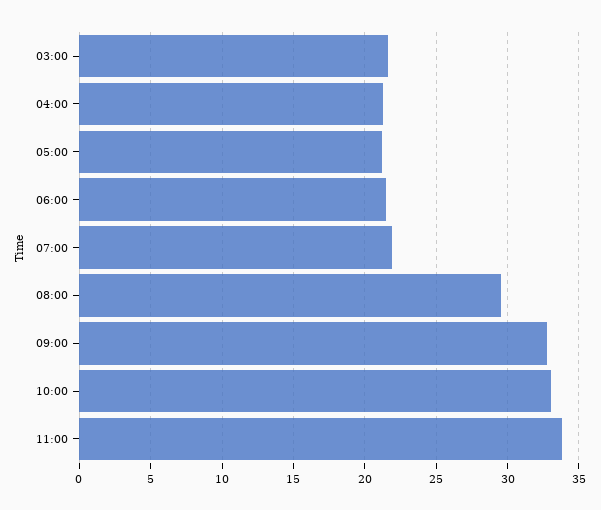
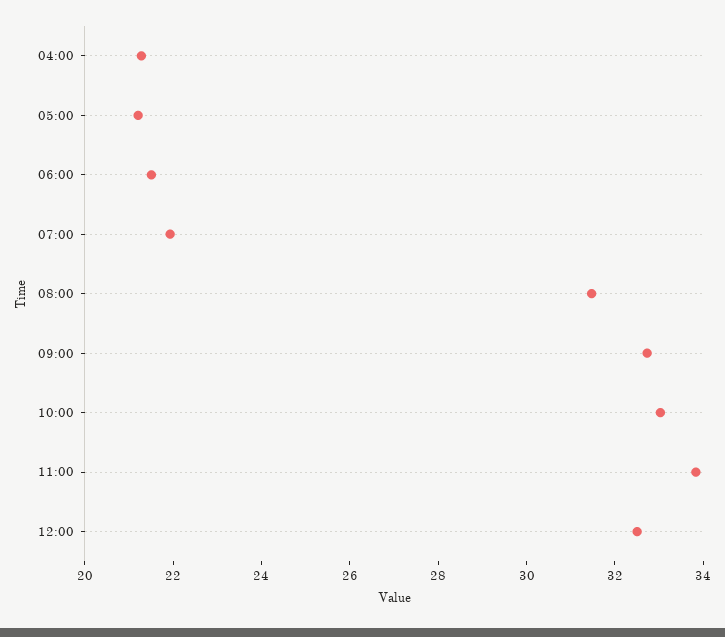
03:00: 21.5 -> none
08:00: 29.5 -> 31.5
12:00: none -> 32.5

